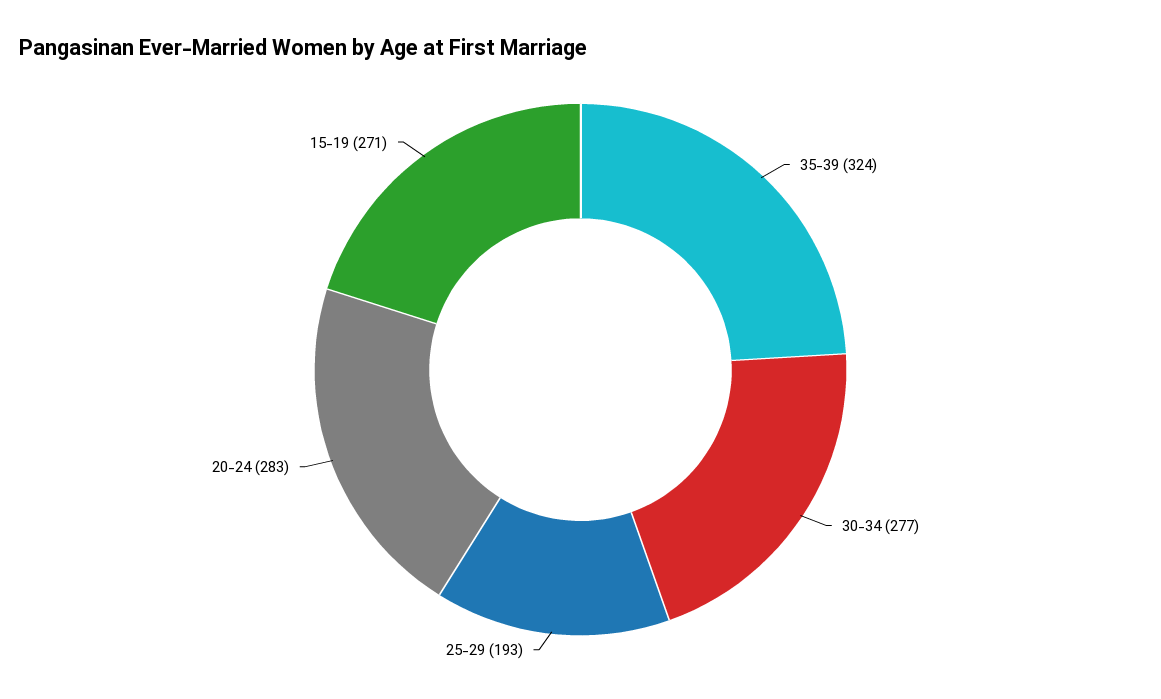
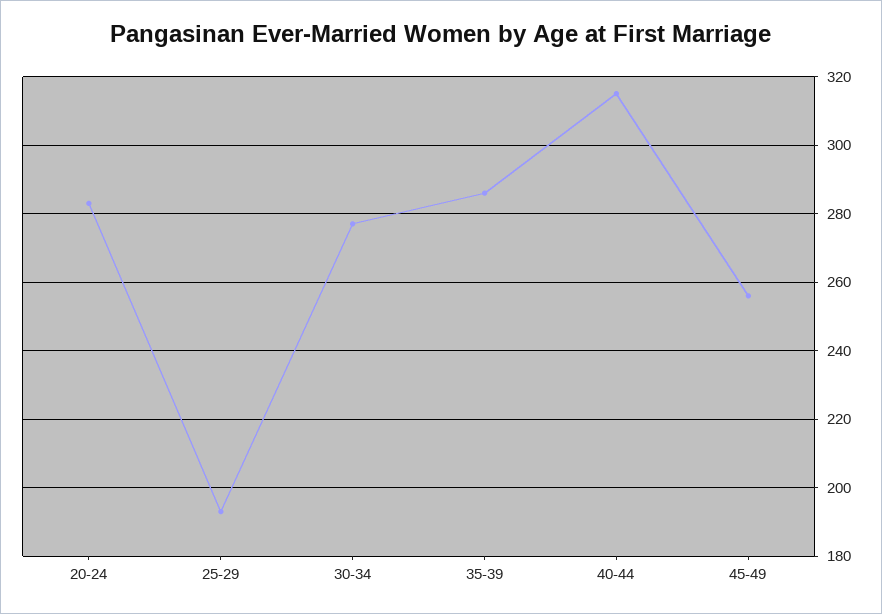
35-39: 324 -> 285
15-19: 271 -> none
40-44: none -> 315
45-49: none -> 255

